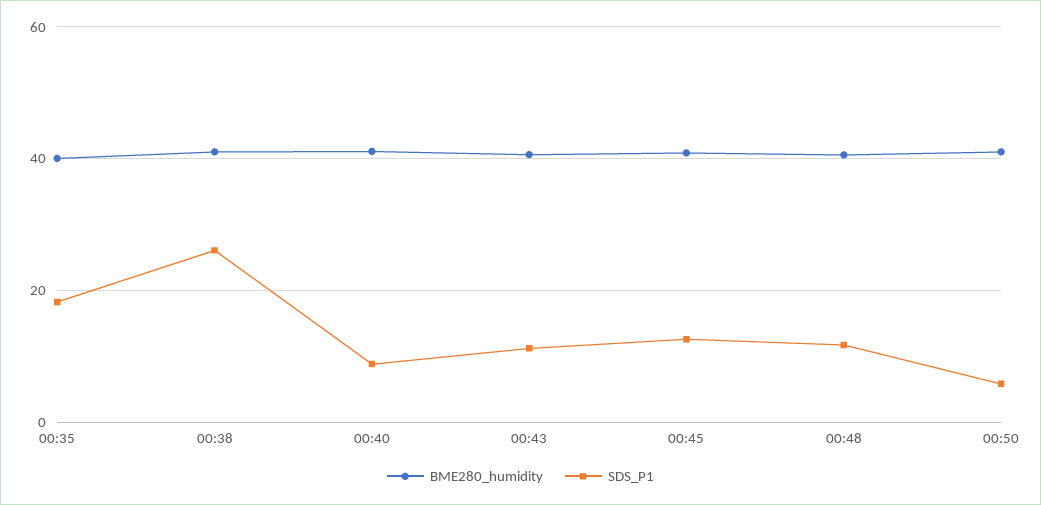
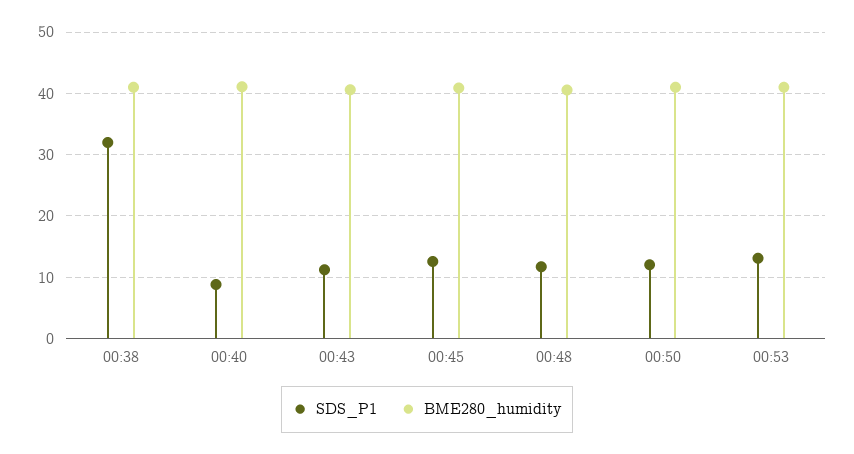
BME280_humidity, 00:35: 40 -> none
SDS_P1, 00:35: 18 -> none
SDS_P1, 00:38: 26 -> 32
SDS_P1, 00:50: 6 -> 12
SDS_P1, 00:53: none -> 13
BME280_humidity, 00:53: none -> 41

